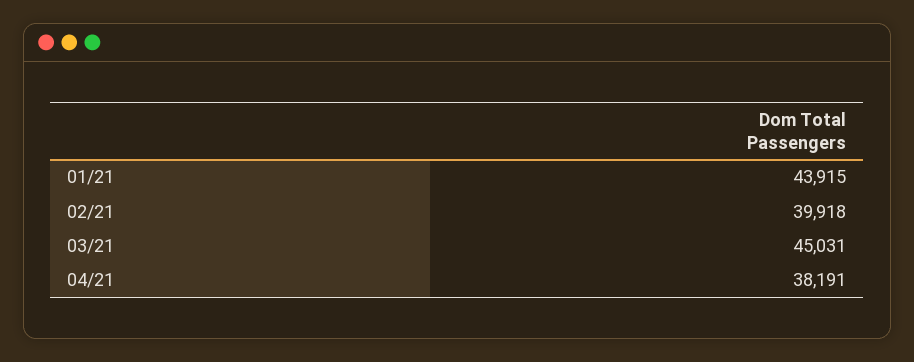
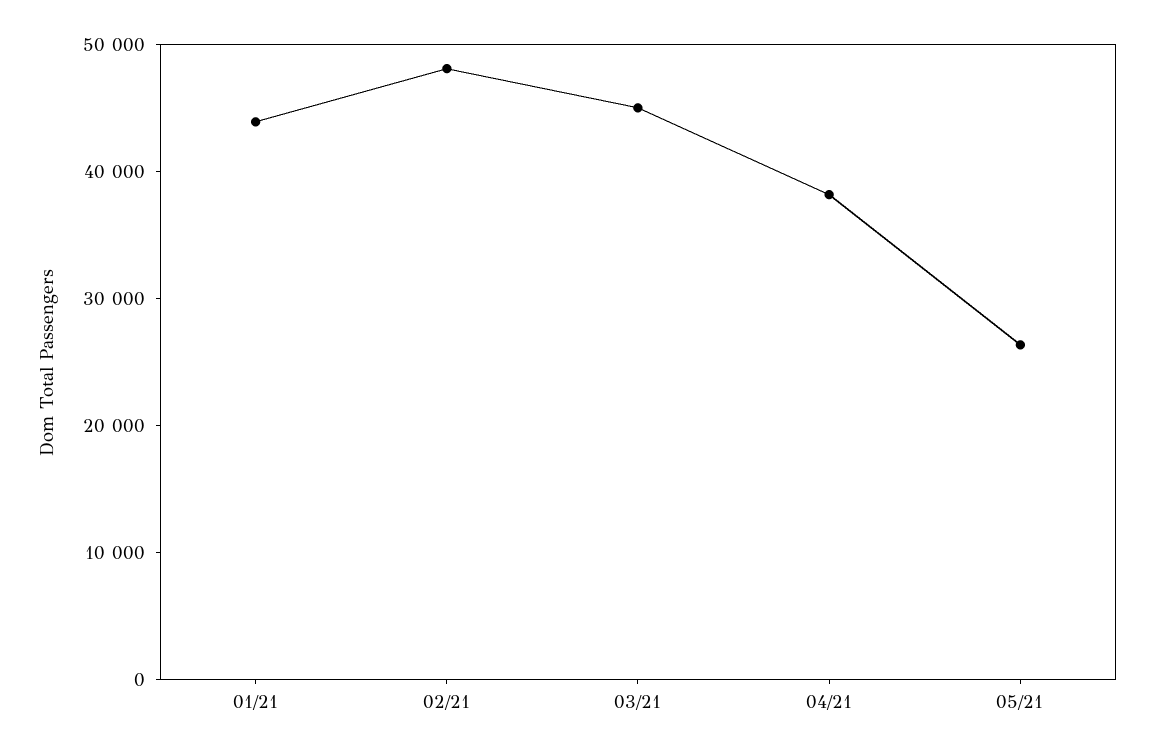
02/21: 39918 -> 48000
05/21: none -> 26000

